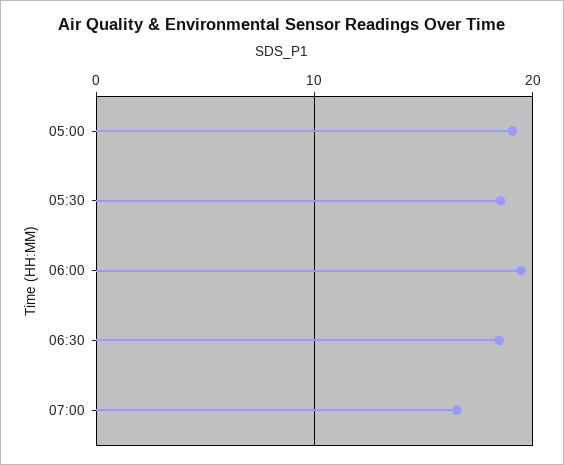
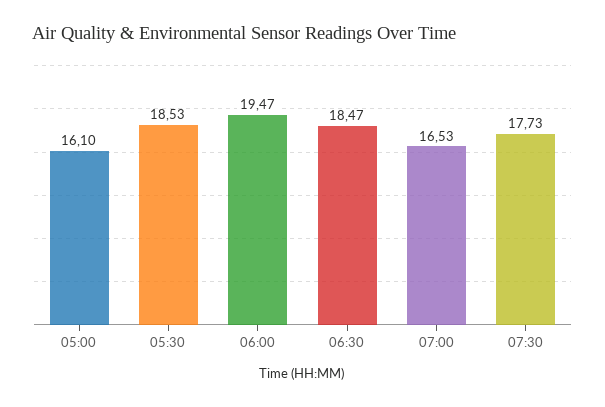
05:00: 19 -> 16.1
07:30: none -> 17.73

